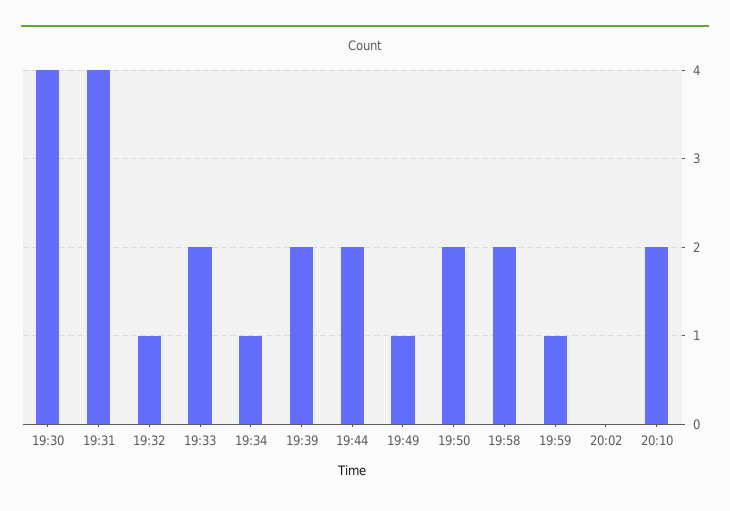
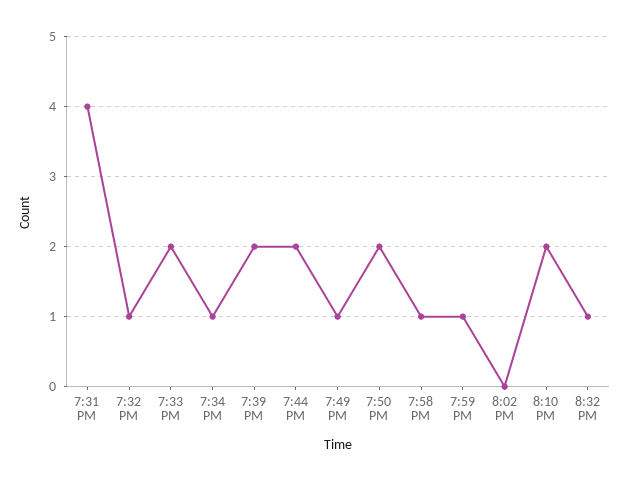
19:30: 4 -> none
19:58: 2 -> 1
8:32 PM: none -> 1

